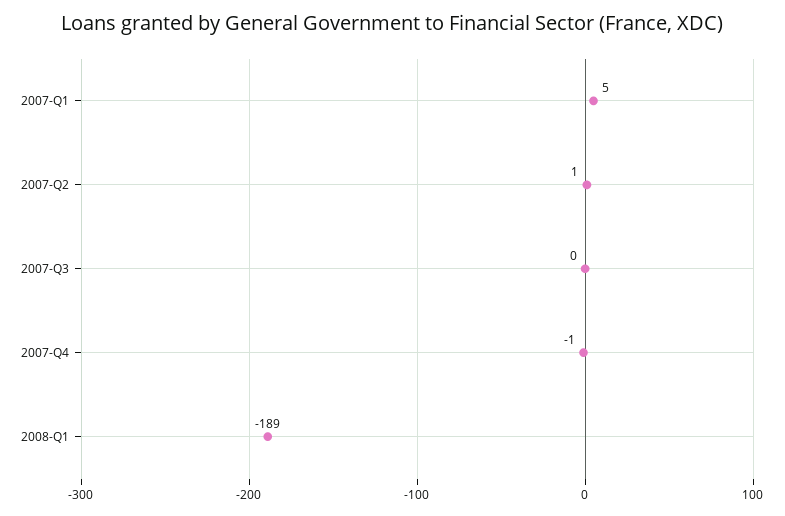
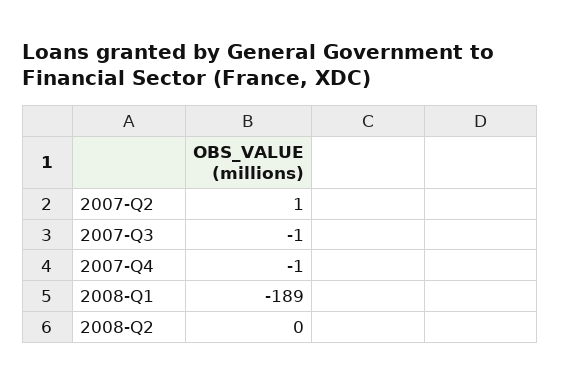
2007-Q1: 5 -> none
2007-Q3: 0 -> -1
2008-Q2: none -> 0

